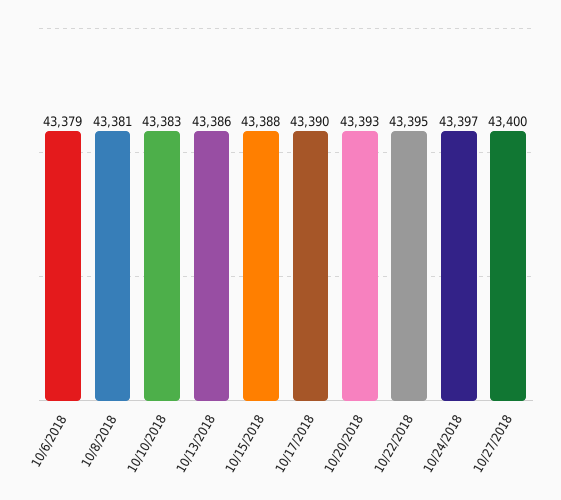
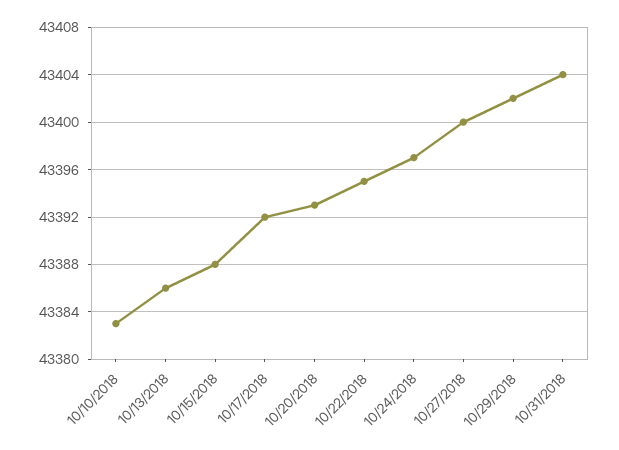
10/6/2018: 43379 -> none
10/8/2018: 43381 -> none
10/17/2018: 43390 -> 43392
10/29/2018: none -> 43402
10/31/2018: none -> 43404

